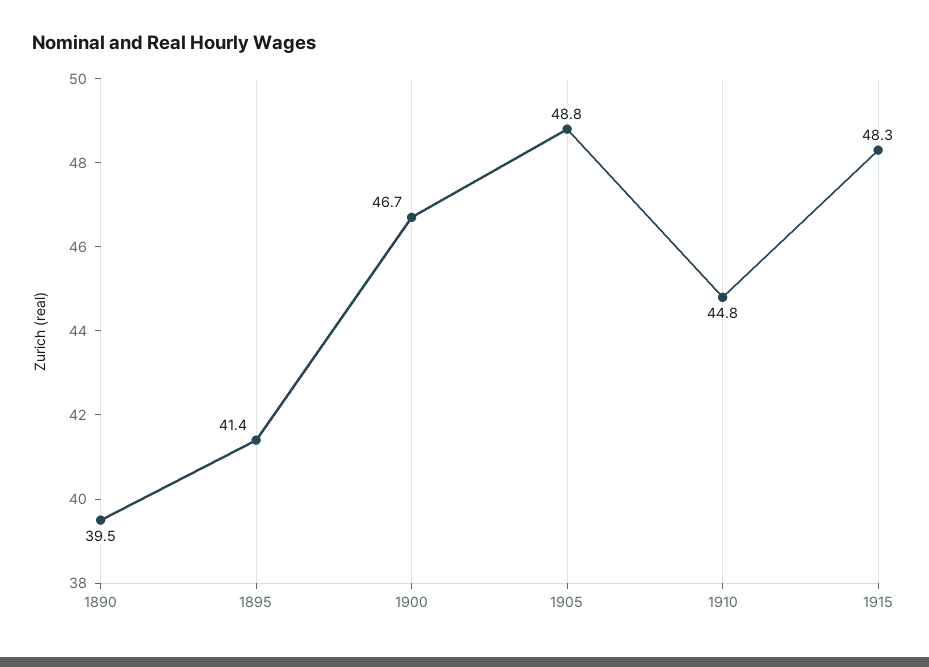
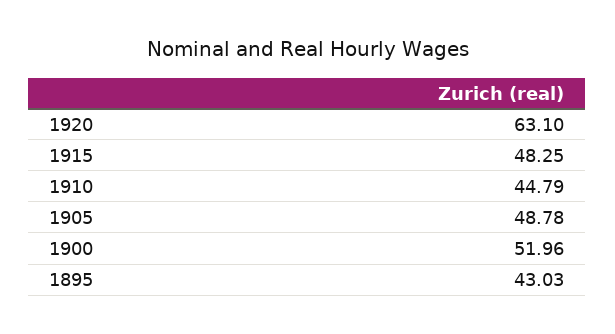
1890: 39.5 -> none
1895: 41.4 -> 43.03
1900: 46.7 -> 51.96
1920: none -> 63.1

